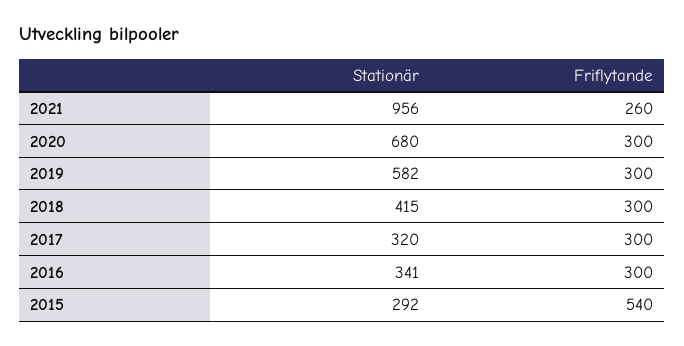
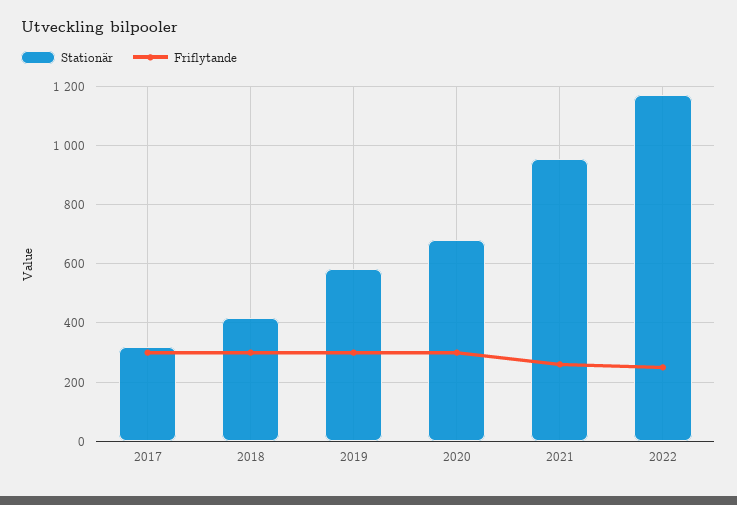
Stationär, 2016: 341 -> none
Friflytande, 2016: 300 -> none
Stationär, 2015: 292 -> none
Friflytande, 2015: 540 -> none
Stationär, 2022: none -> 1175
Friflytande, 2022: none -> 250

